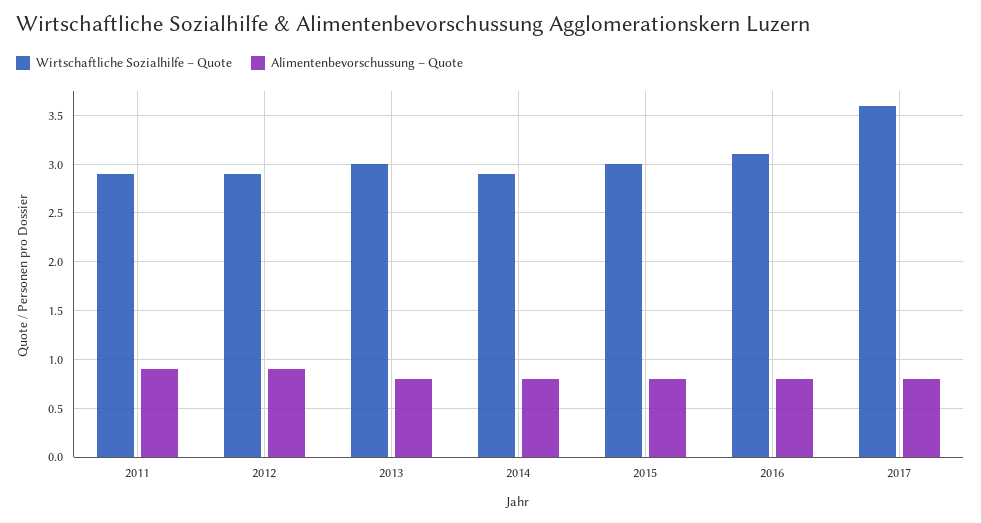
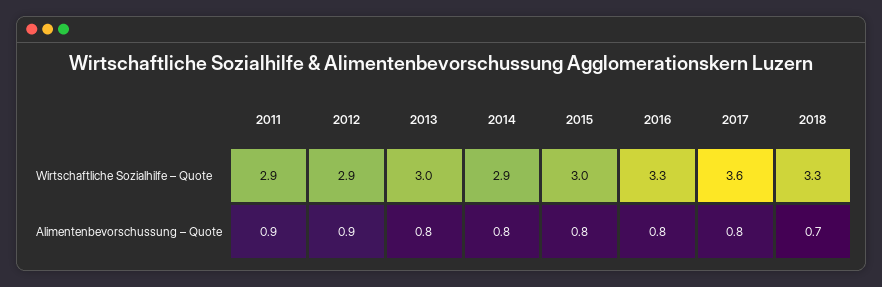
Wirtschaftliche Sozialhilfe – Quote, 2016: 3.1 -> 3.3
Wirtschaftliche Sozialhilfe – Quote, 2018: none -> 3.3
Alimentenbevorschussung – Quote, 2018: none -> 0.7

